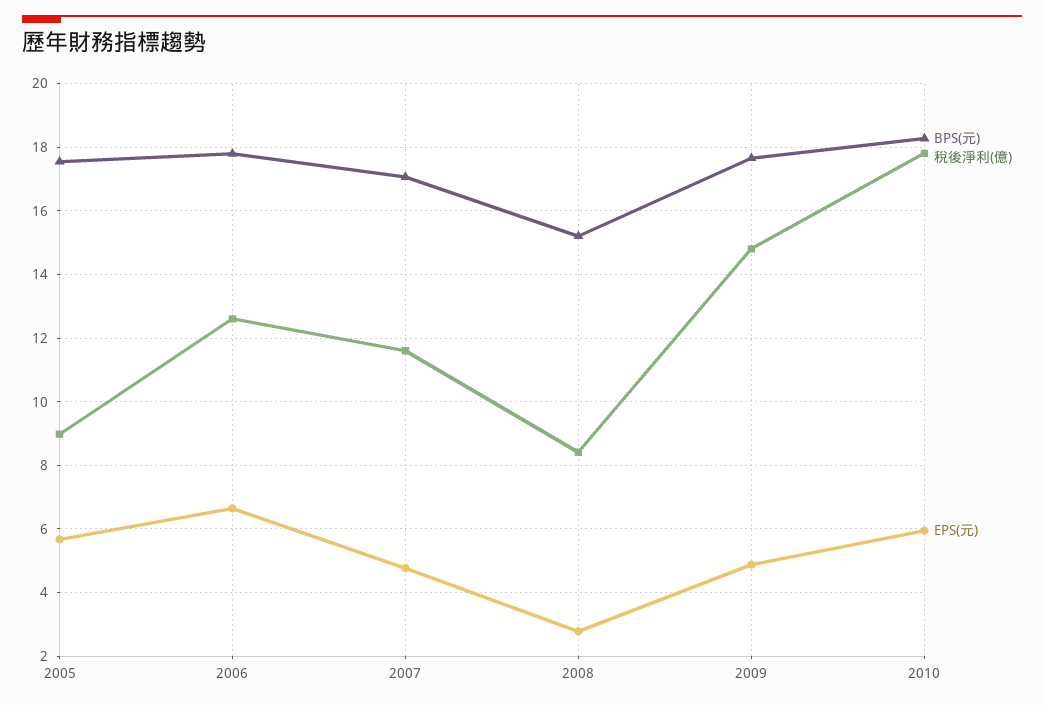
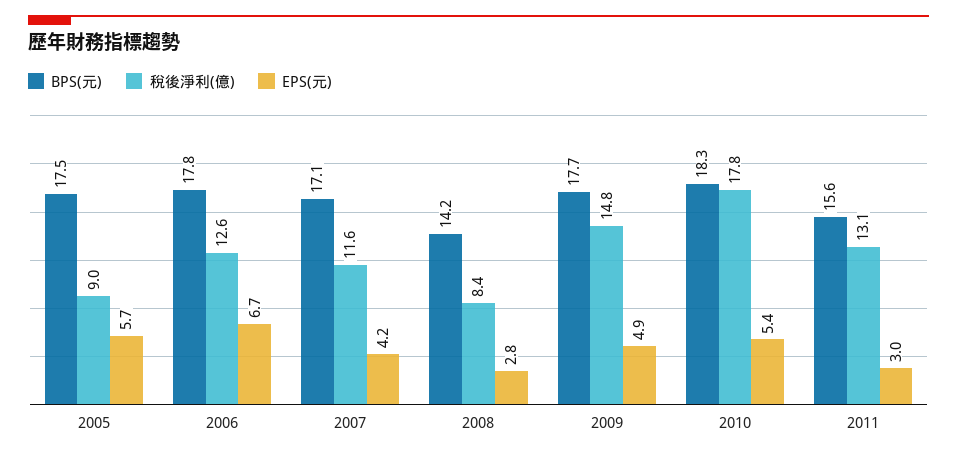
EPS(元), 2007: 4.8 -> 4.2
BPS(元), 2008: 15.2 -> 14.2
EPS(元), 2010: 6 -> 5.4
BPS(元), 2011: none -> 15.6
稅後淨利(億), 2011: none -> 13.1
EPS(元), 2011: none -> 3

